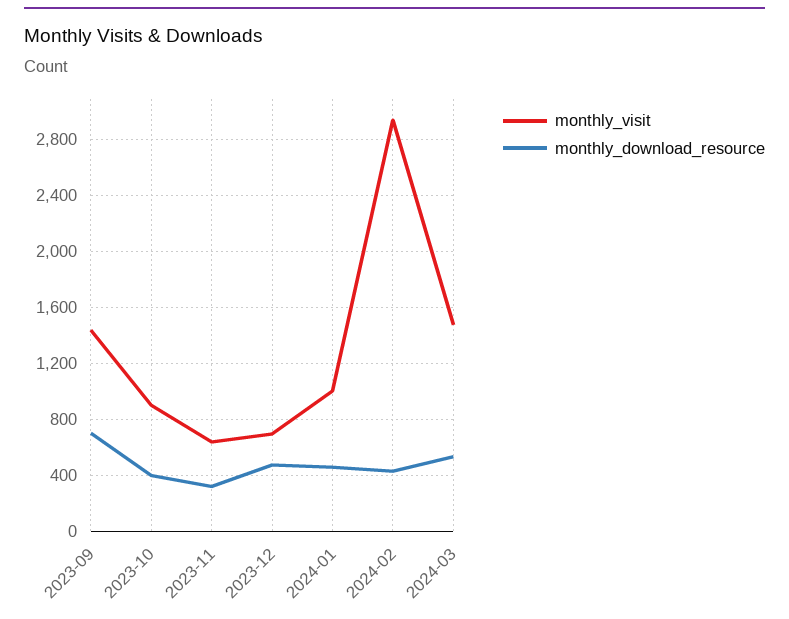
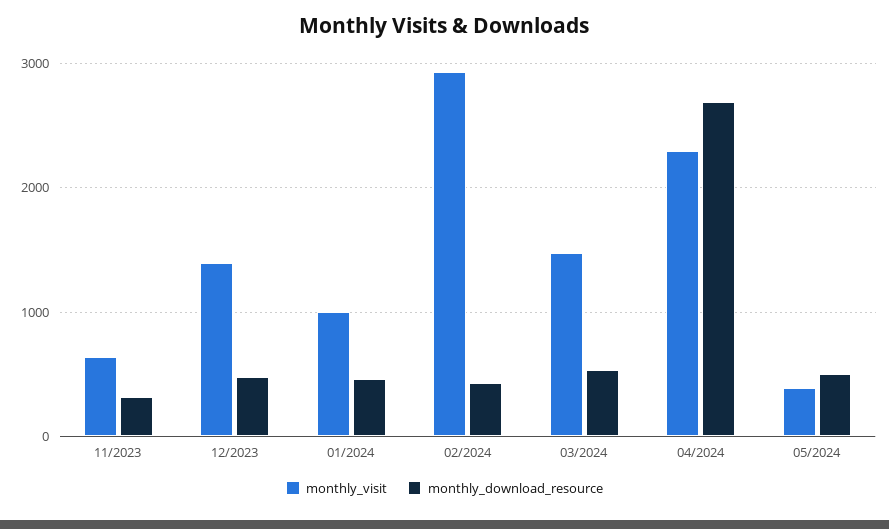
monthly_visit, 2023-09: 1450 -> none
monthly_download_resource, 2023-09: 700 -> none
monthly_visit, 2023-10: 900 -> none
monthly_download_resource, 2023-10: 400 -> none
monthly_visit, 2023-12: 700 -> 1400
monthly_visit, 04/2024: none -> 2300
monthly_download_resource, 04/2024: none -> 2700
monthly_visit, 05/2024: none -> 400
monthly_download_resource, 05/2024: none -> 500

